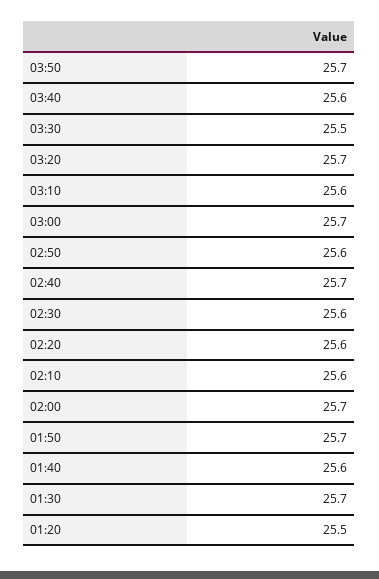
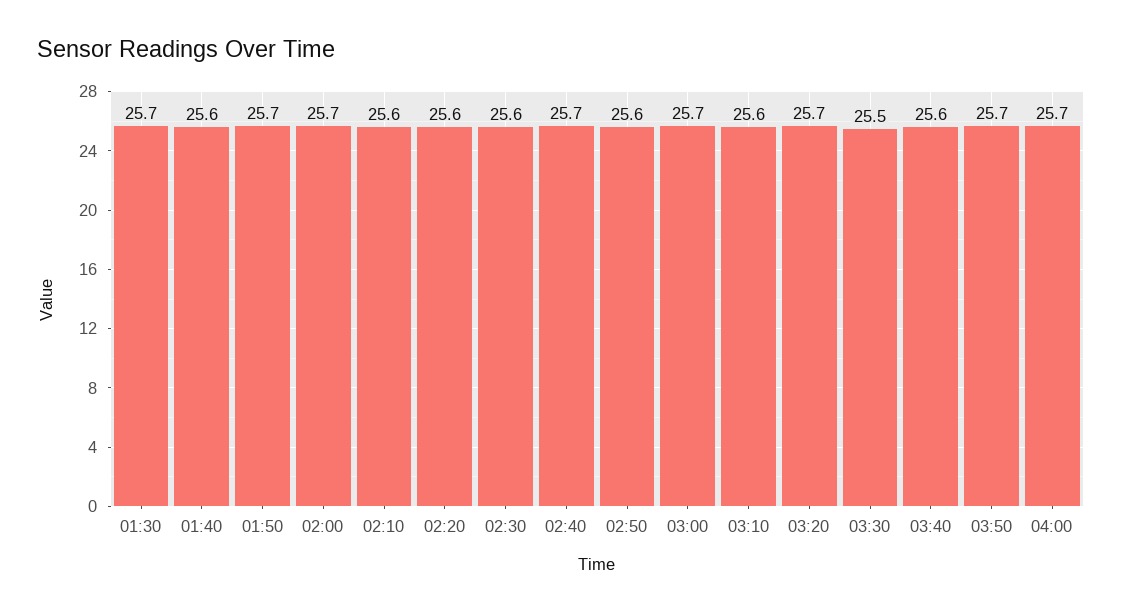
01:20: 25.5 -> none
04:00: none -> 25.7

